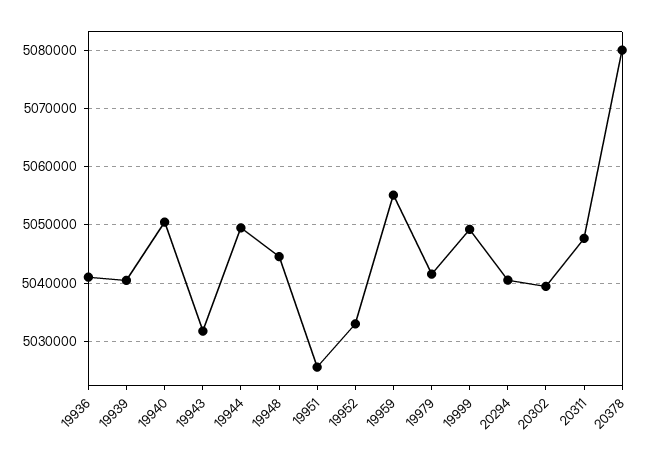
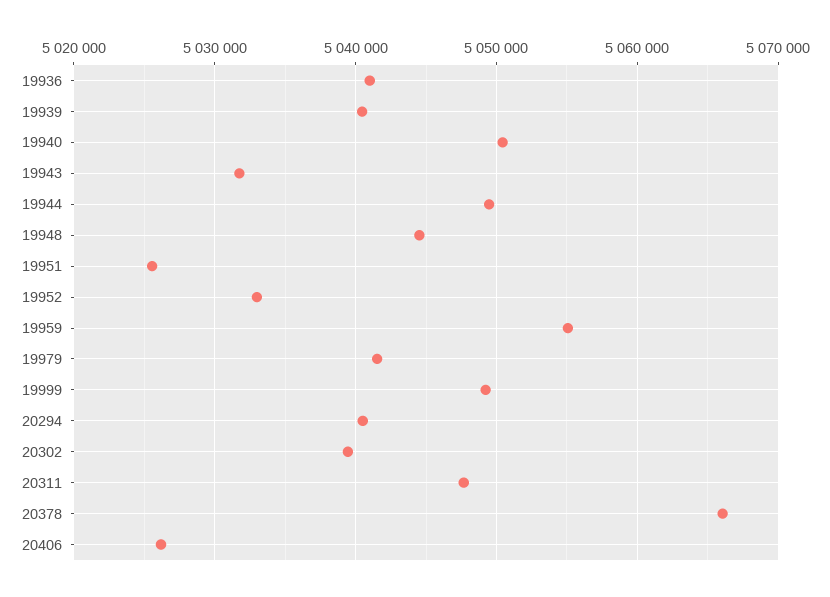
20378: 5080000 -> 5066000
20406: none -> 5026000

